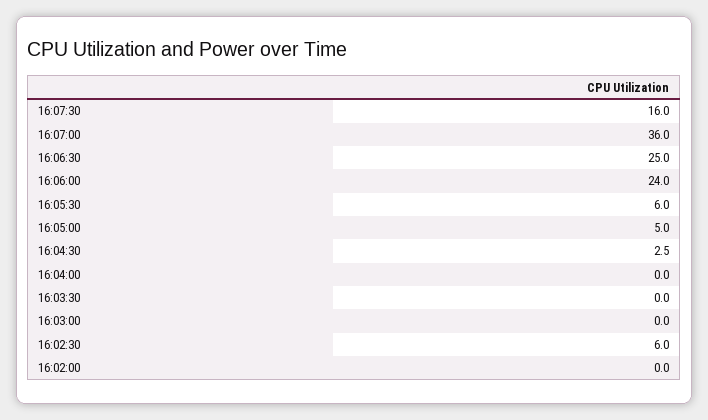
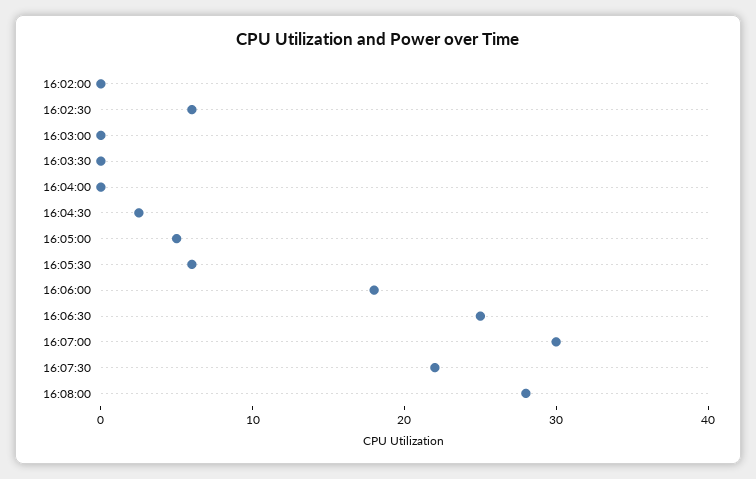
16:07:30: 16 -> 22
16:07:00: 36 -> 30
16:06:00: 24 -> 18
16:08:00: none -> 28

